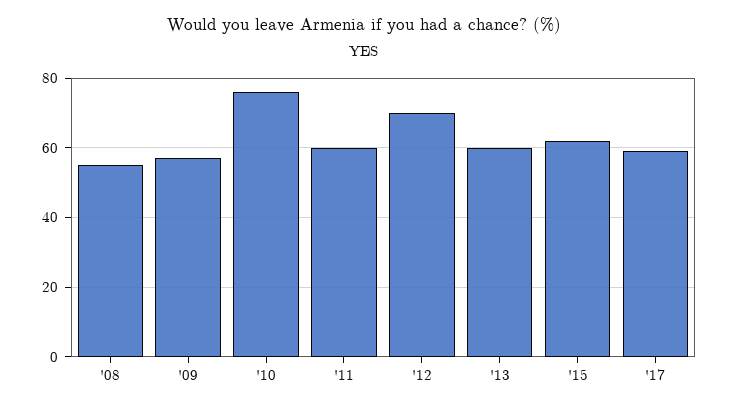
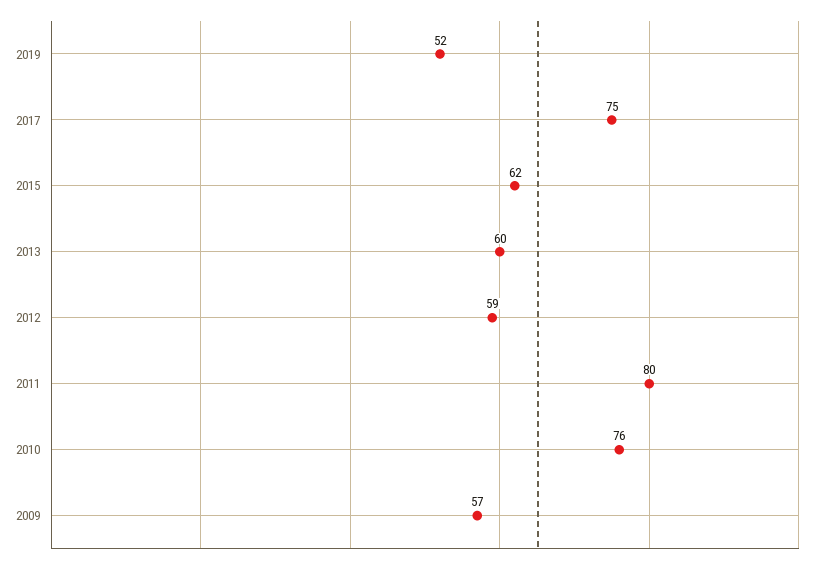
'08: 55 -> none
'11: 60 -> 80
'12: 70 -> 59
'17: 60 -> 75
2019: none -> 52

